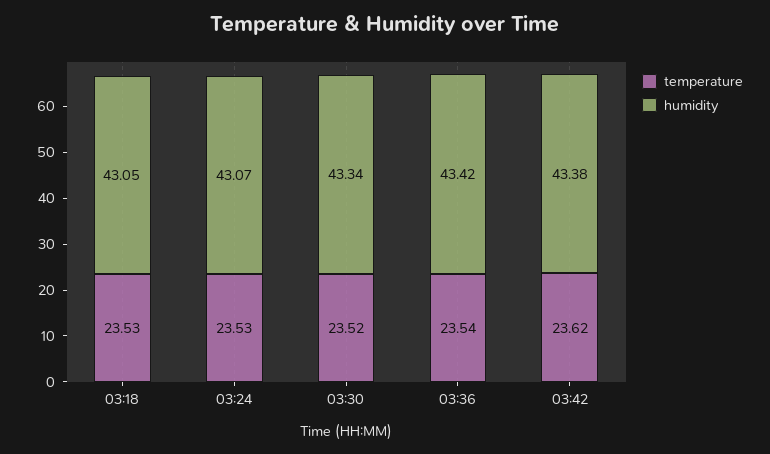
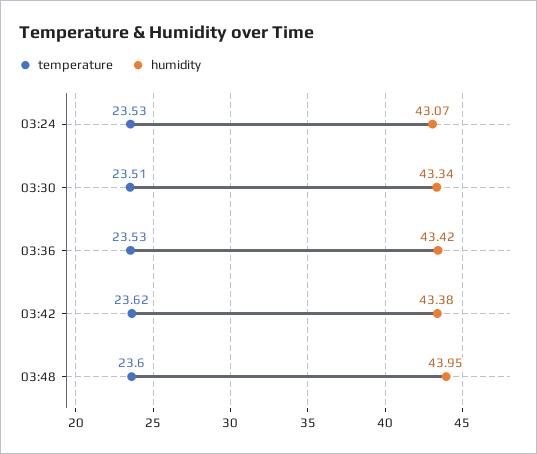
temperature, 03:18: 23.53 -> none
humidity, 03:18: 43.05 -> none
temperature, 03:30: 23.52 -> 23.51
temperature, 03:36: 23.54 -> 23.53
temperature, 03:48: none -> 23.6
humidity, 03:48: none -> 43.95

